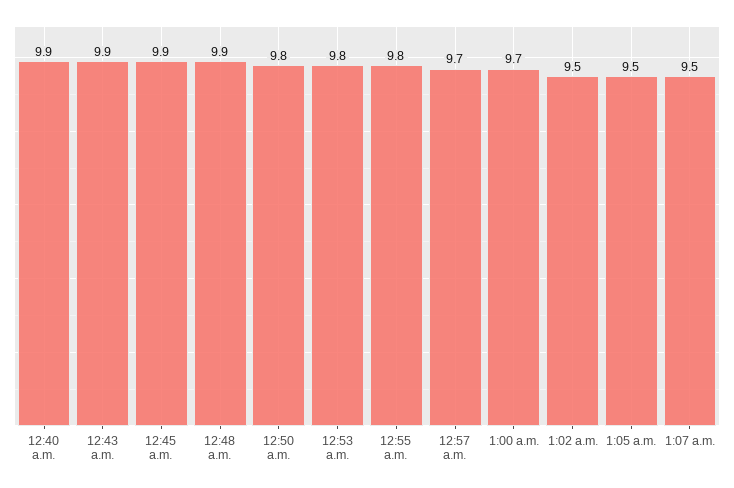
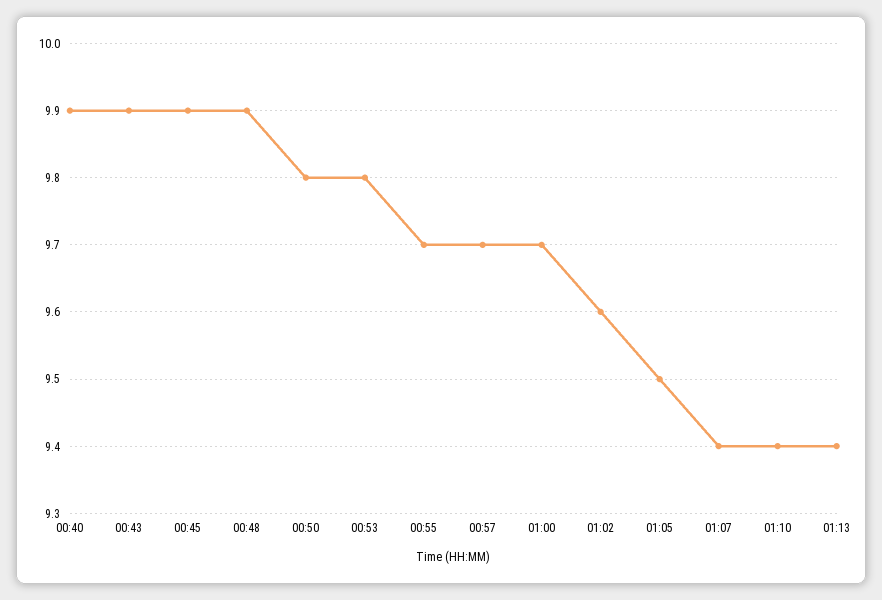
12:55 a.m.: 9.8 -> 9.7
1:02 a.m.: 9.5 -> 9.6
1:07 a.m.: 9.5 -> 9.4
01:10: none -> 9.4
01:13: none -> 9.4

